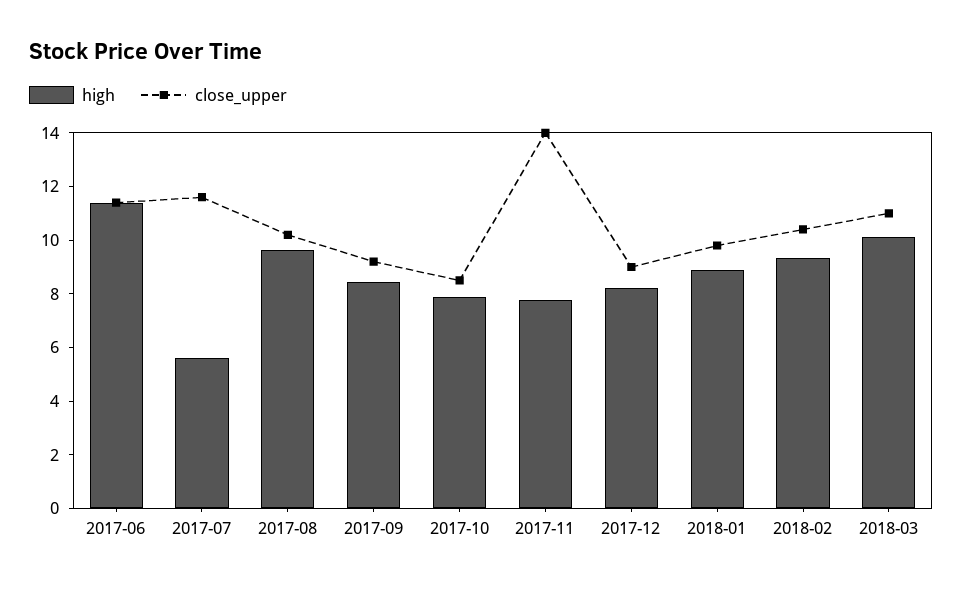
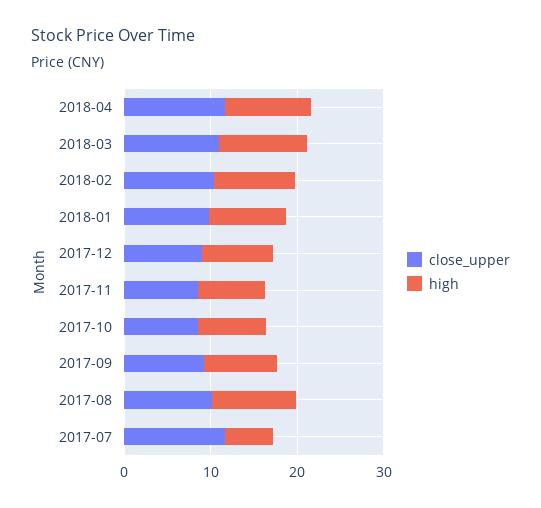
high, 2017-06: 11.5 -> none
close_upper, 2017-06: 11.5 -> none
close_upper, 2017-11: 14 -> 8
close_upper, 2018-04: none -> 12
high, 2018-04: none -> 10

